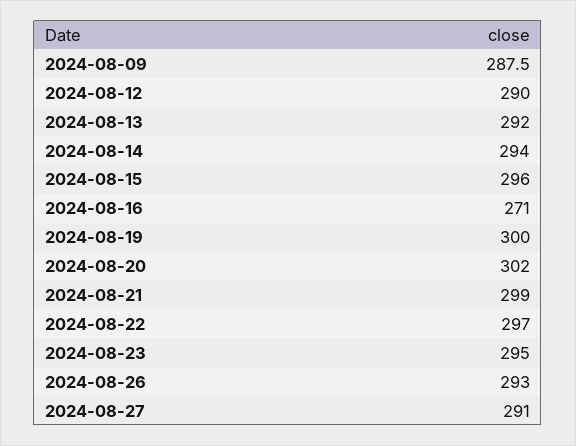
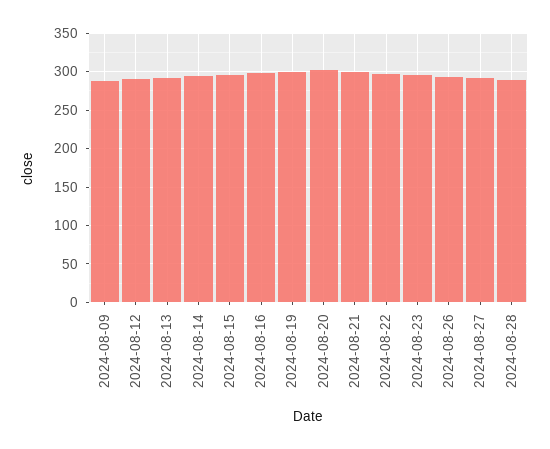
2024-08-16: 271 -> 300
2024-08-28: none -> 290

